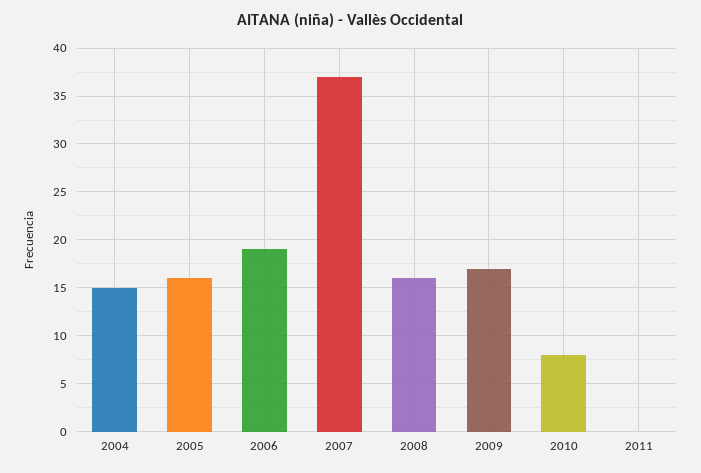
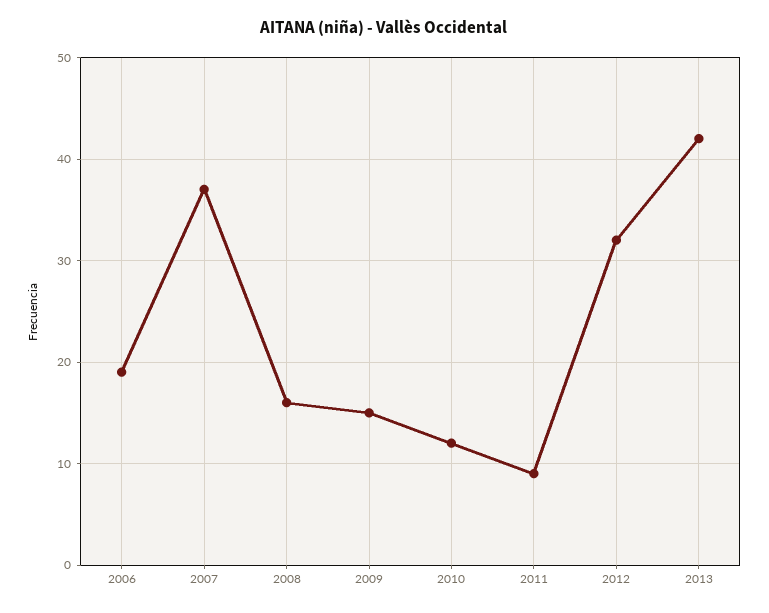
2004: 15 -> none
2005: 16 -> none
2009: 17 -> 15
2010: 8 -> 12
2011: 0 -> 9
2012: none -> 32
2013: none -> 42

